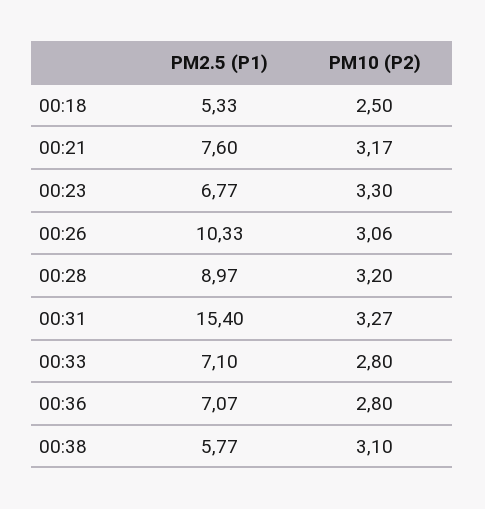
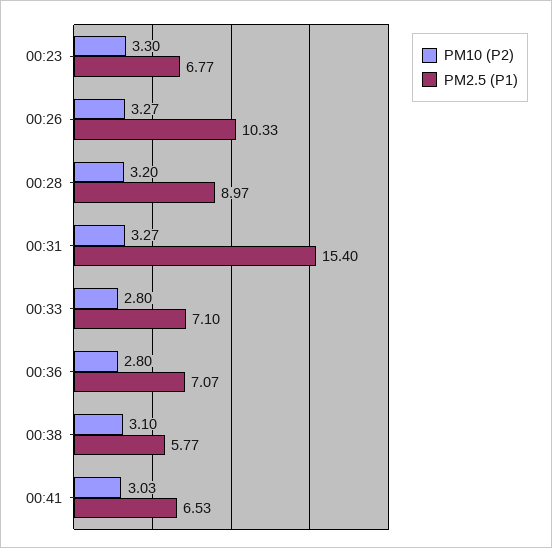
PM2.5 (P1), 00:18: 5.33 -> none
PM10 (P2), 00:18: 2.5 -> none
PM2.5 (P1), 00:21: 7.6 -> none
PM10 (P2), 00:21: 3.17 -> none
PM10 (P2), 00:26: 3.06 -> 3.27
PM10 (P2), 00:41: none -> 3.03
PM2.5 (P1), 00:41: none -> 6.53

